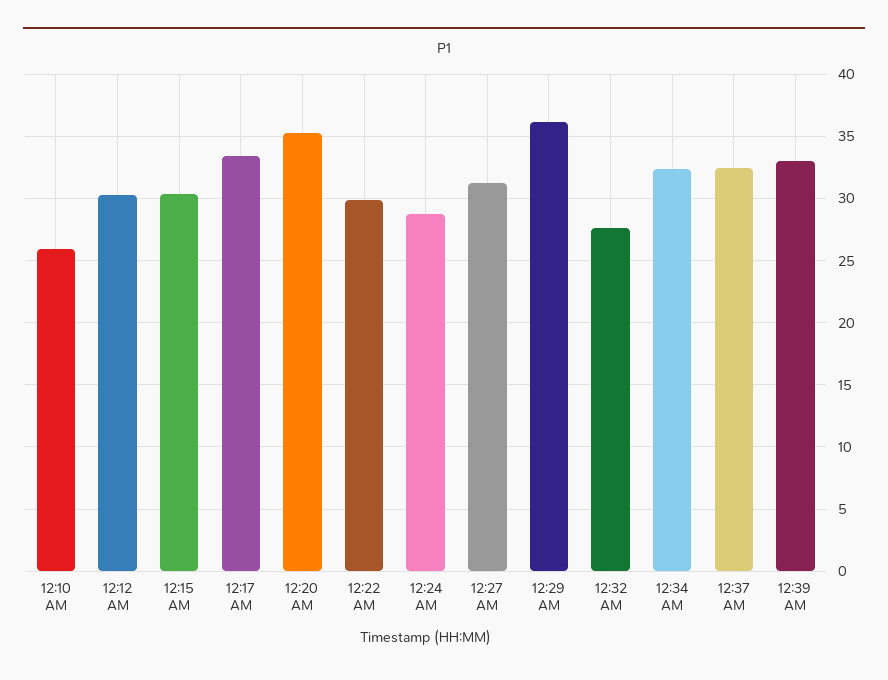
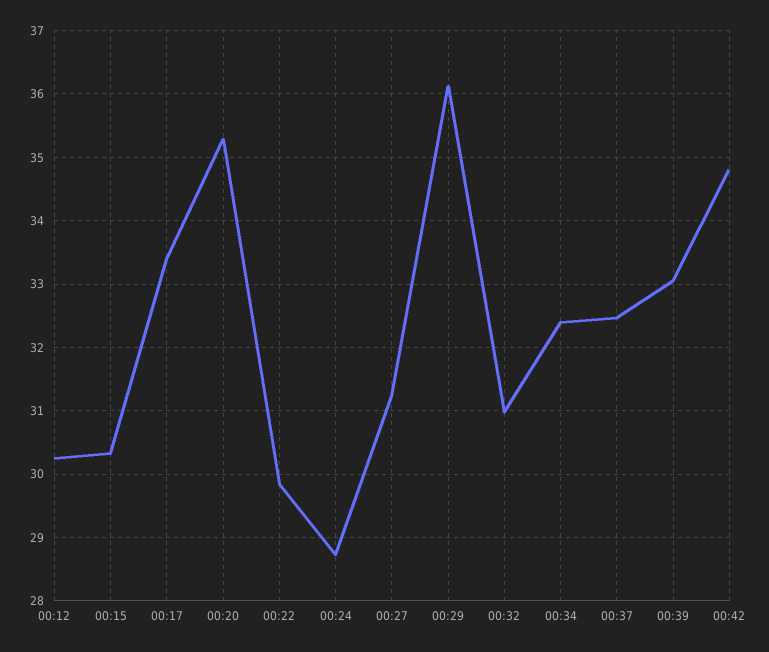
12:10 AM: 26 -> none
12:32 AM: 27.5 -> 31
00:42: none -> 34.8

